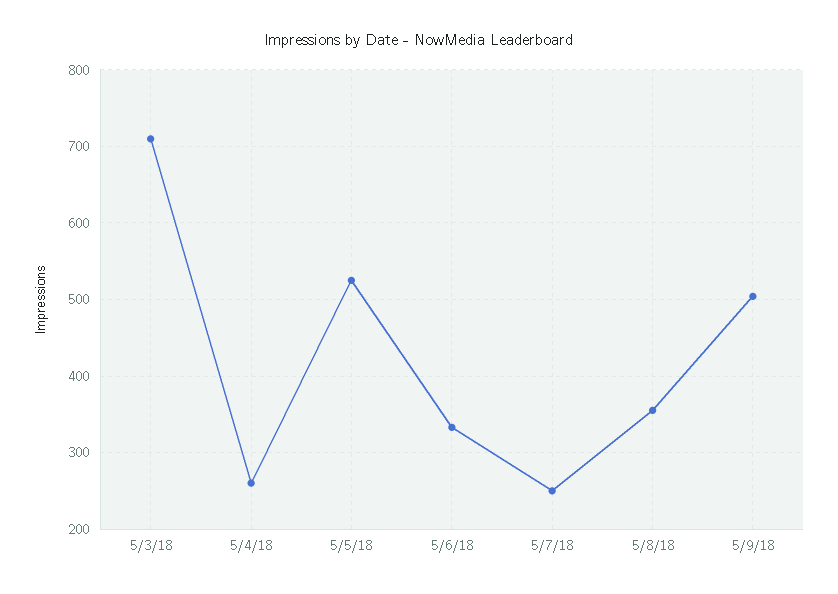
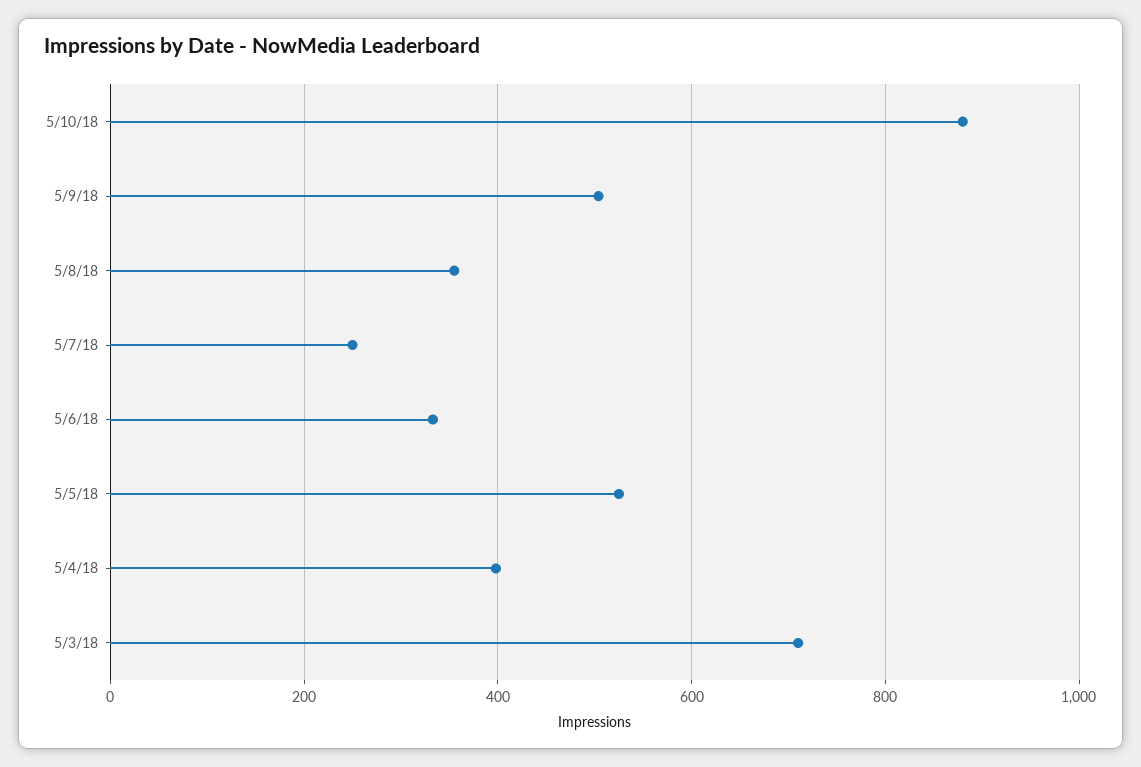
5/4/18: 260 -> 400
5/10/18: none -> 880

